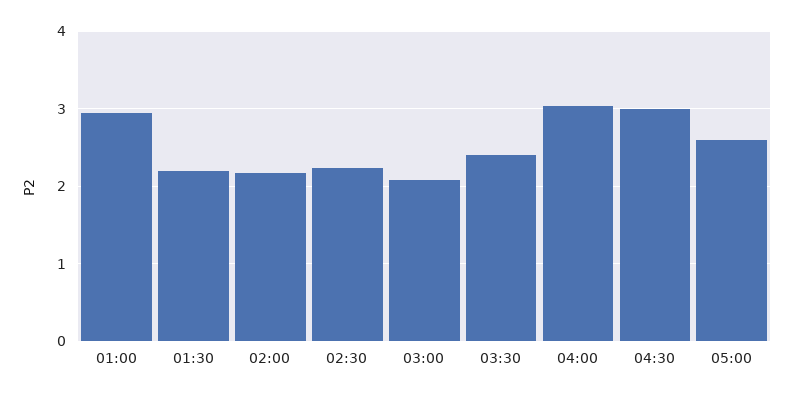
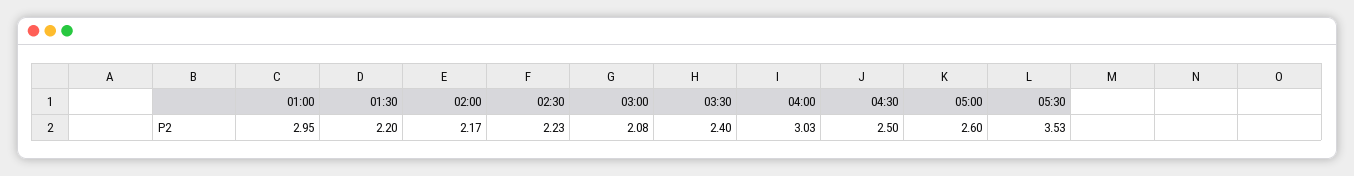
04:30: 3 -> 2.5
05:30: none -> 3.53

